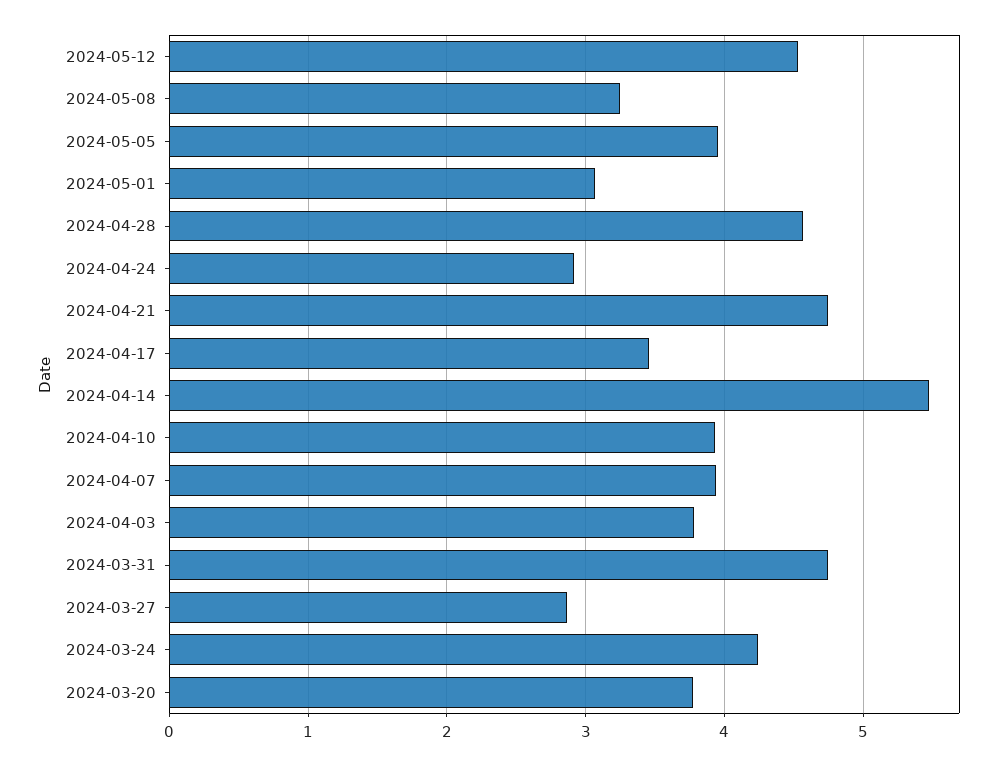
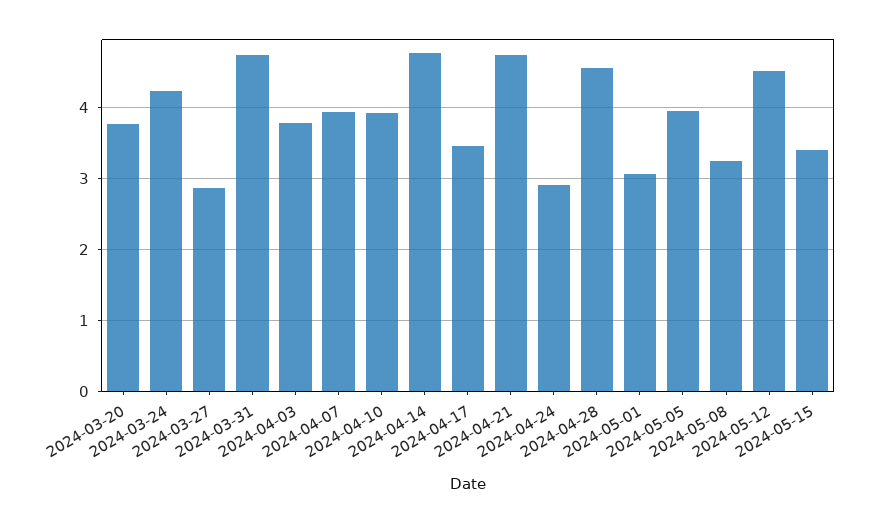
2024-04-14: 5.5 -> 4.8
2024-05-15: none -> 3.4

